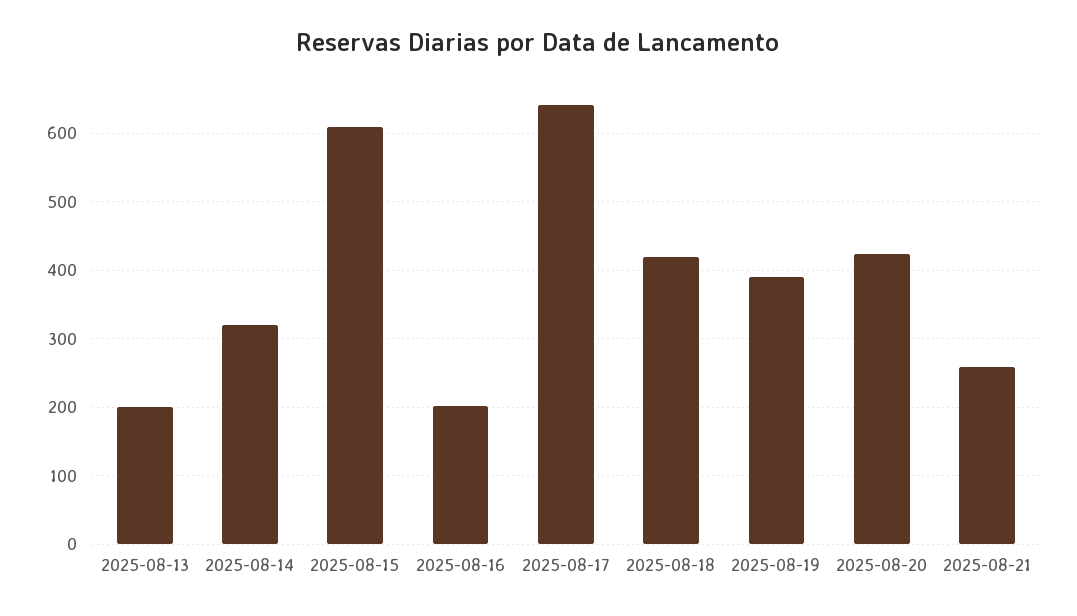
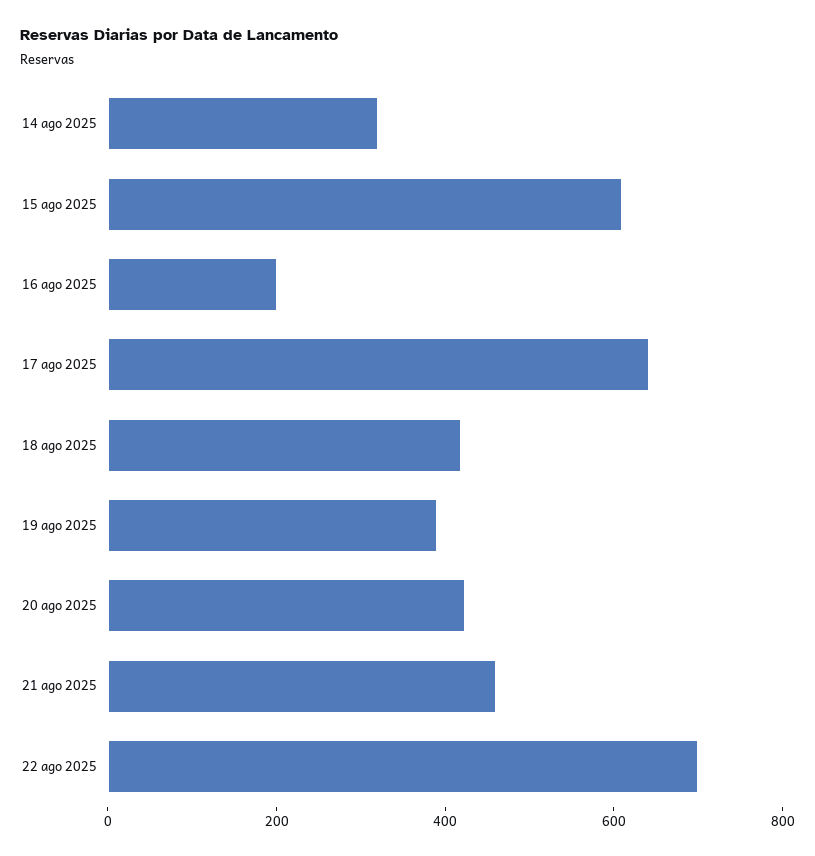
2025-08-13: 200 -> none
2025-08-21: 260 -> 450
22 ago 2025: none -> 700

